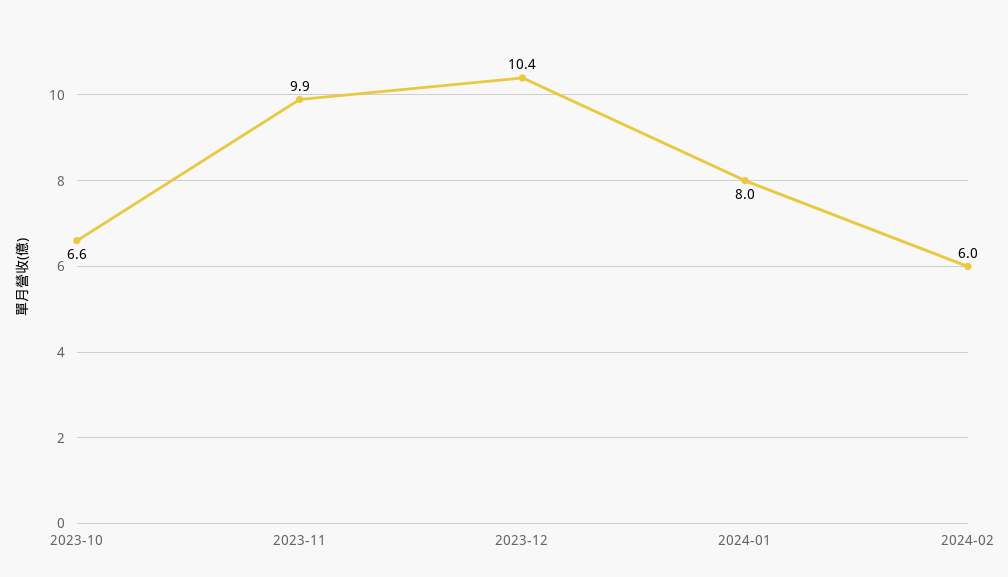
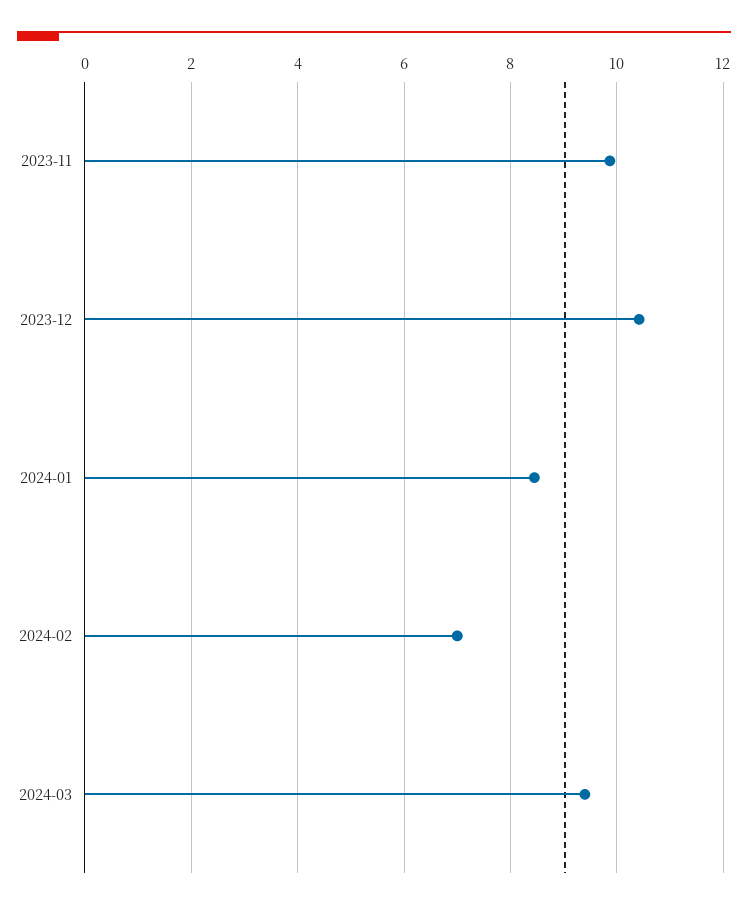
2023-10: 6.6 -> none
2024-01: 8 -> 8.4
2024-02: 6 -> 7
2024-03: none -> 9.4

